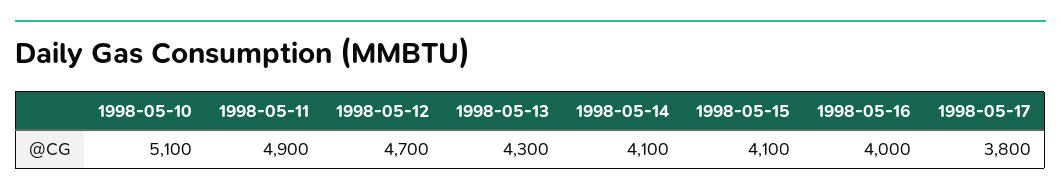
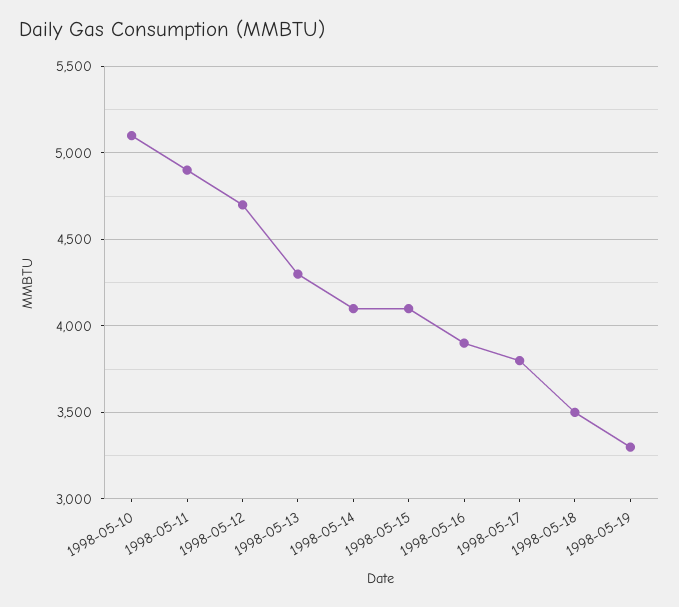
1998-05-16: 4000 -> 3900
1998-05-18: none -> 3500
1998-05-19: none -> 3300

